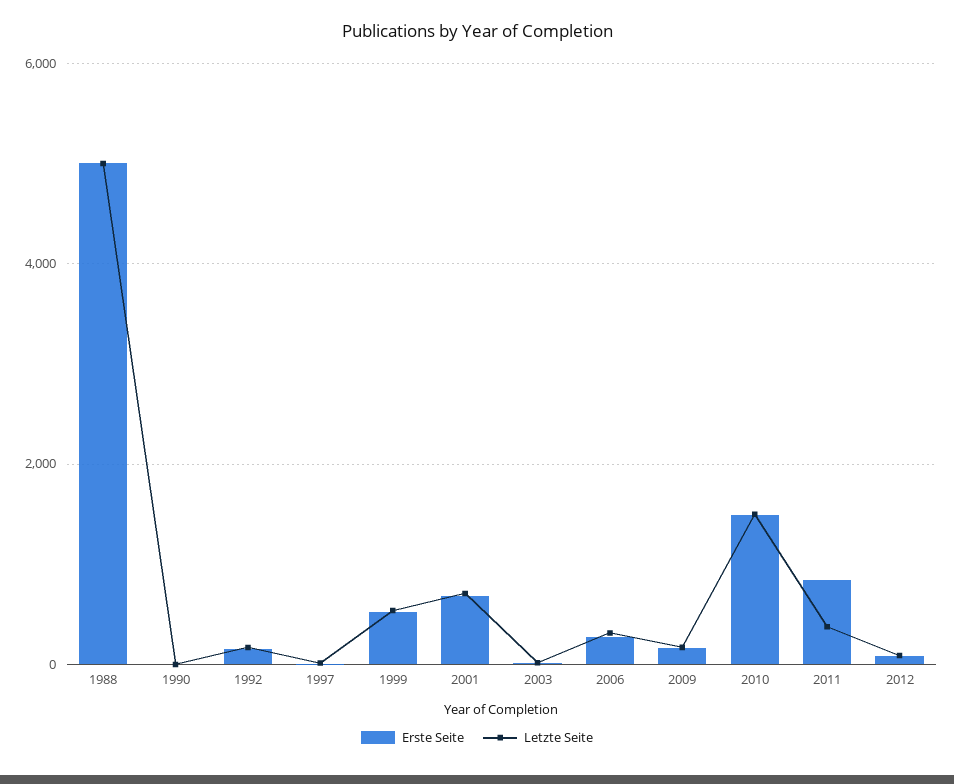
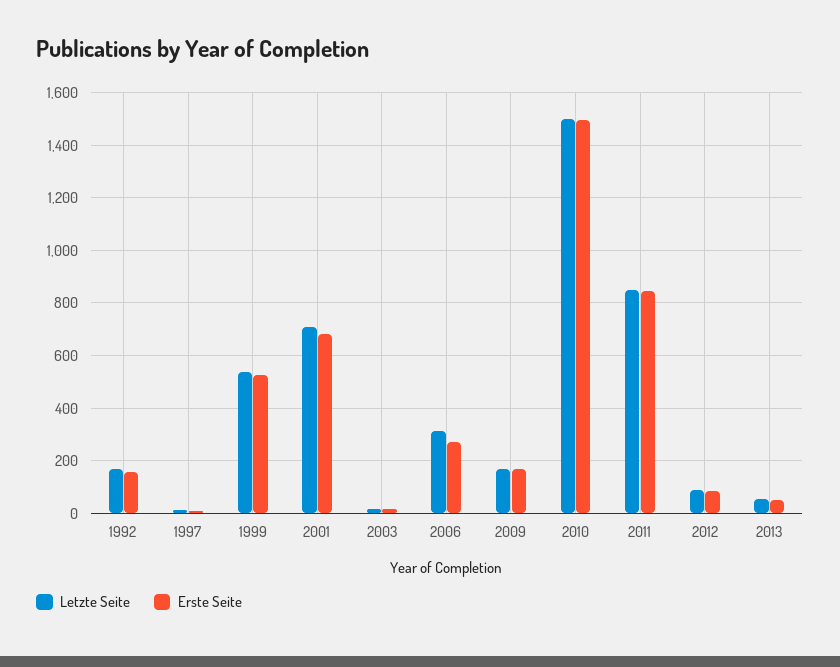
Erste Seite, 1988: 5000 -> none
Letzte Seite, 1988: 5000 -> none
Erste Seite, 1990: 0 -> none
Letzte Seite, 1990: 0 -> none
Letzte Seite, 2011: 400 -> 850
Letzte Seite, 2013: none -> 50
Erste Seite, 2013: none -> 50

